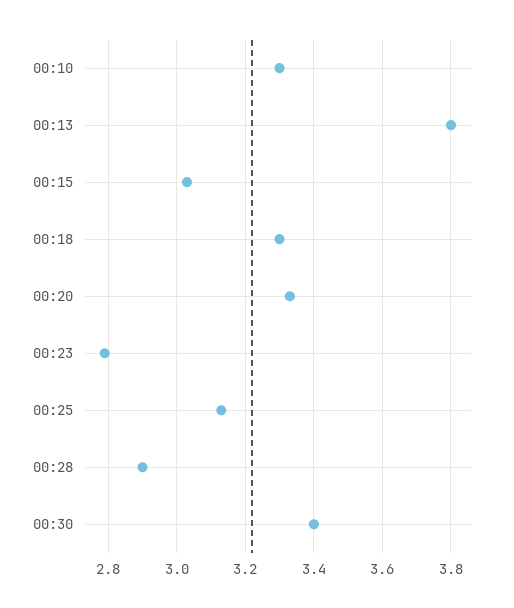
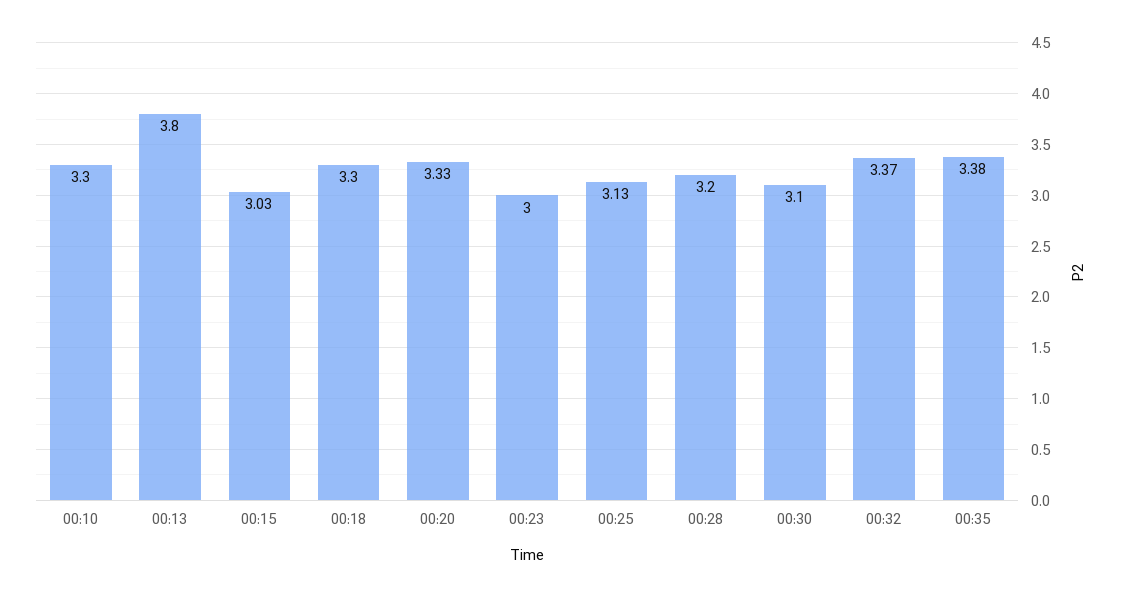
00:23: 2.8 -> 3
00:28: 2.9 -> 3.2
00:30: 3.4 -> 3.1
00:32: none -> 3.37
00:35: none -> 3.38

